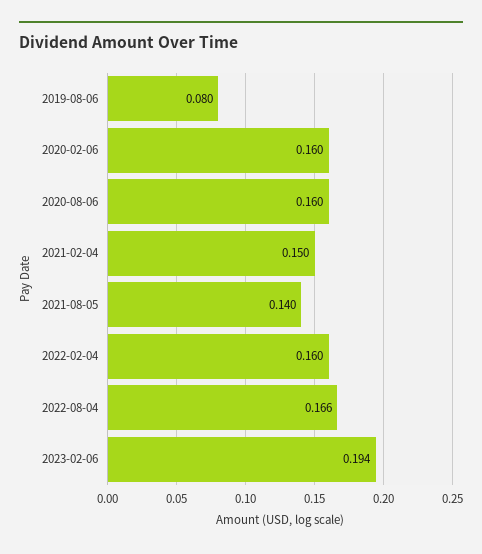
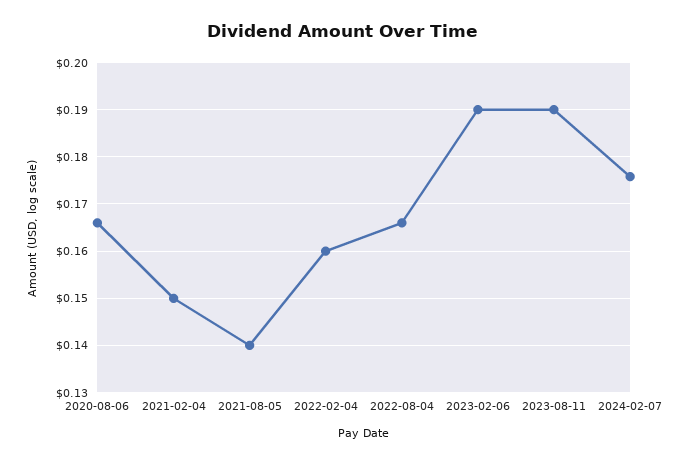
2019-08-06: 0.08 -> none
2020-02-06: 0.16 -> none
2020-08-06: 0.16 -> 0.166
2023-02-06: 0.194 -> 0.19
2023-08-11: none -> 0.19
2024-02-07: none -> 0.176

